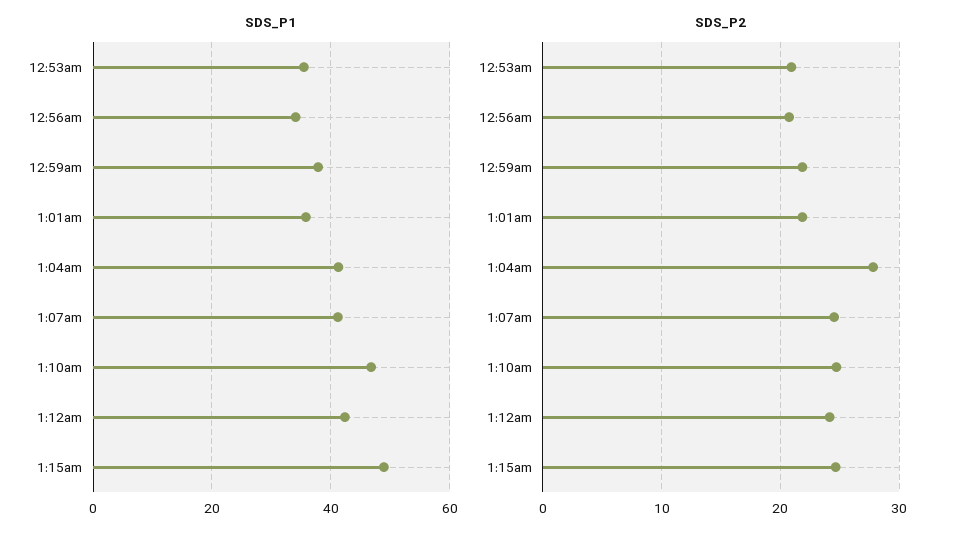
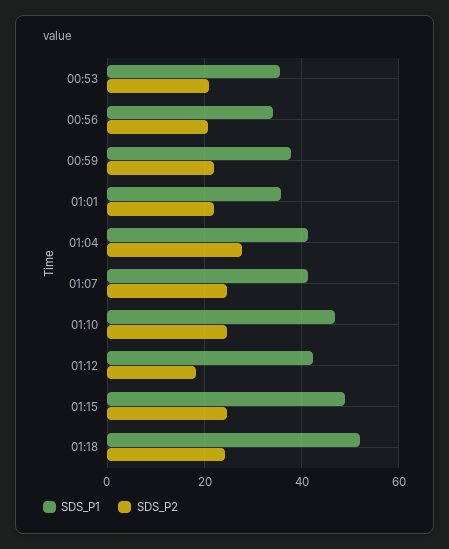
SDS_P2, 1:12am: 24 -> 18
SDS_P1, 01:18: none -> 52
SDS_P2, 01:18: none -> 24

